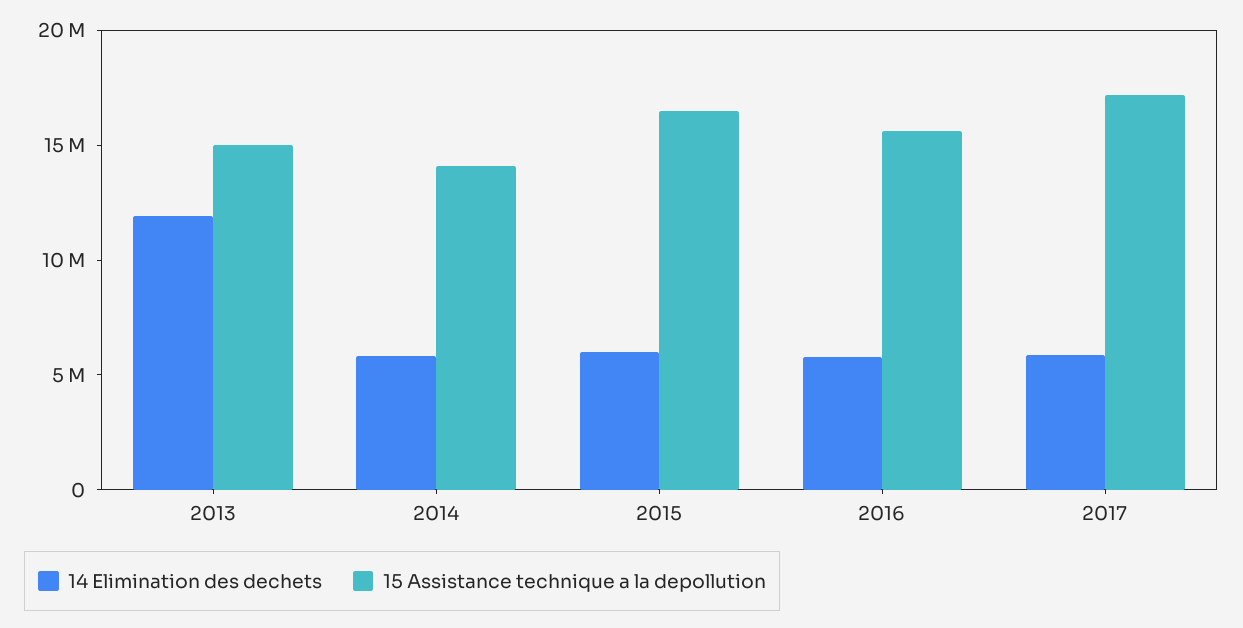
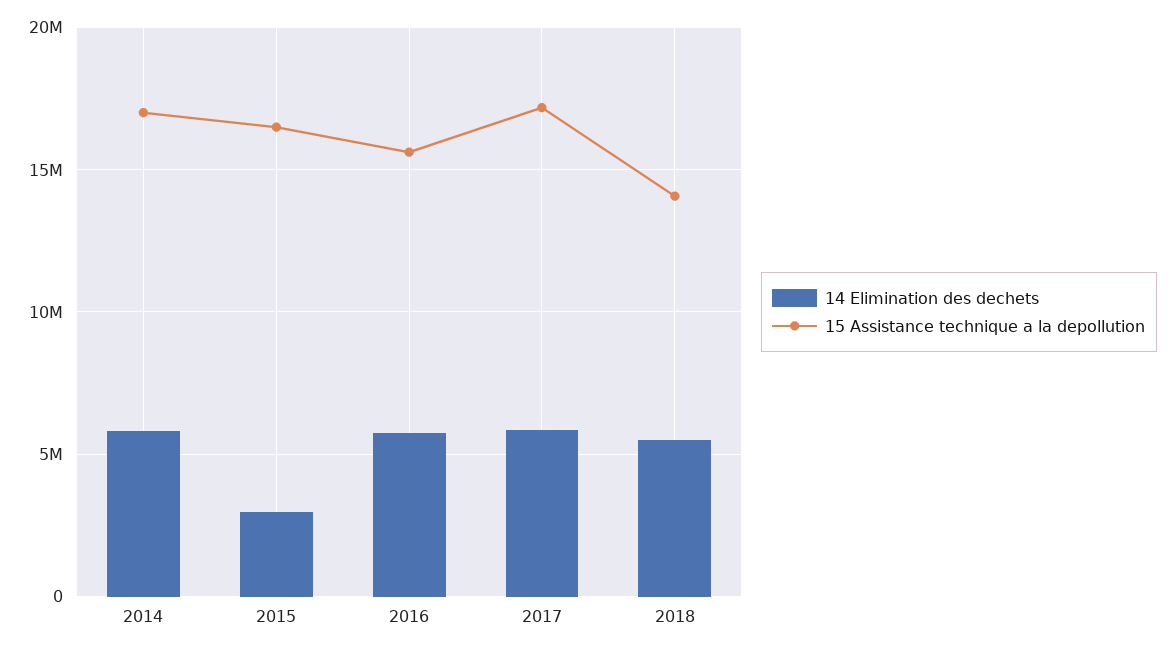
14 Elimination des dechets, 2013: 12000000 -> none
15 Assistance technique a la depollution, 2013: 15000000 -> none
15 Assistance technique a la depollution, 2014: 14000000 -> 17000000
14 Elimination des dechets, 2015: 6000000 -> 3000000
14 Elimination des dechets, 2018: none -> 5500000
15 Assistance technique a la depollution, 2018: none -> 14000000

